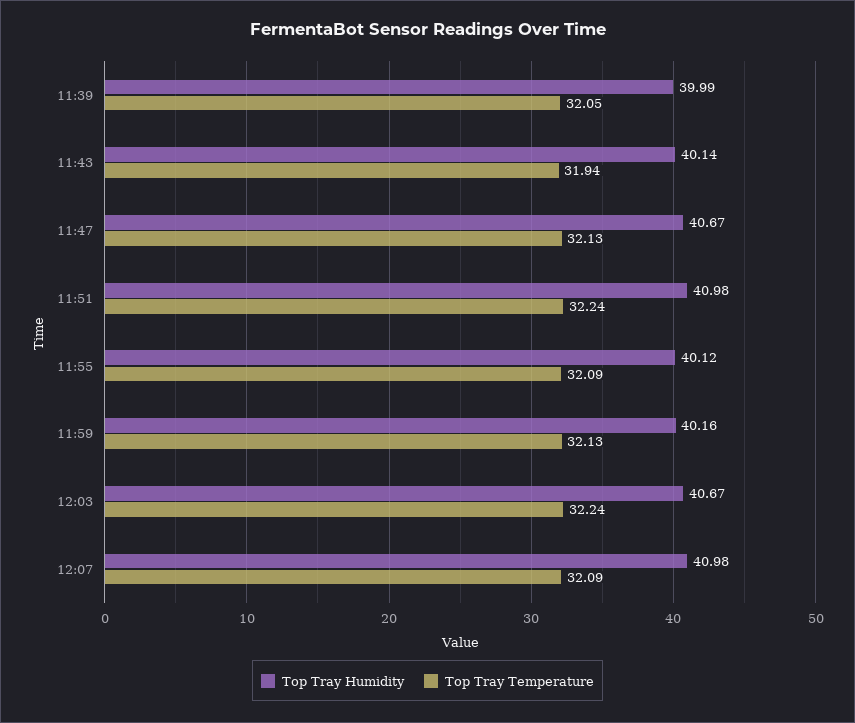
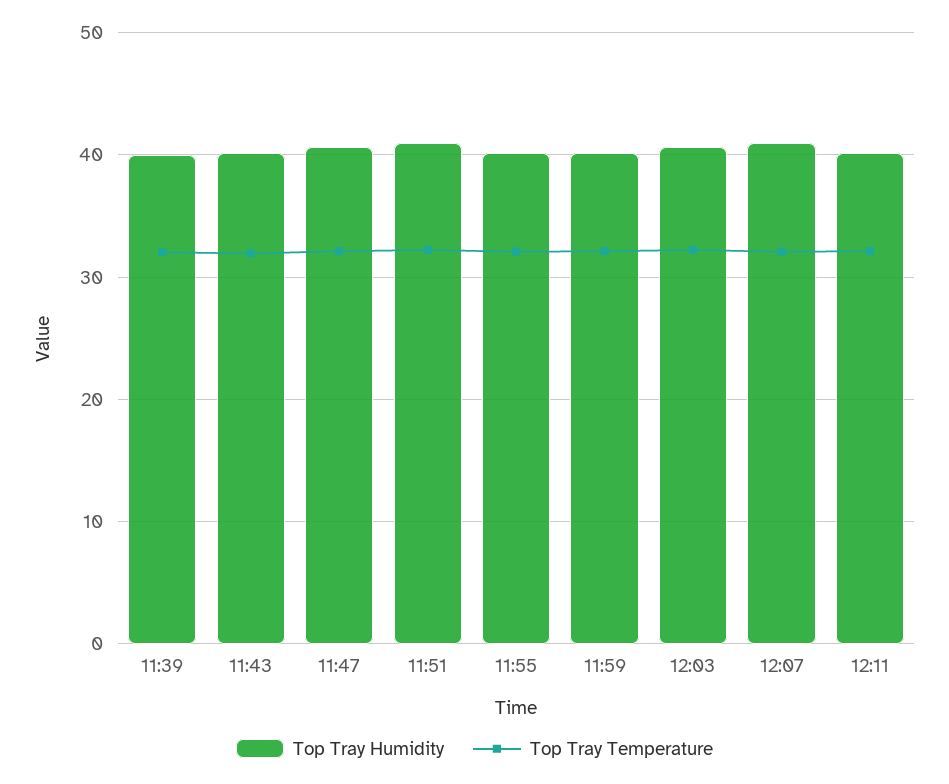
Top Tray Humidity, 12:11: none -> 40
Top Tray Temperature, 12:11: none -> 32

